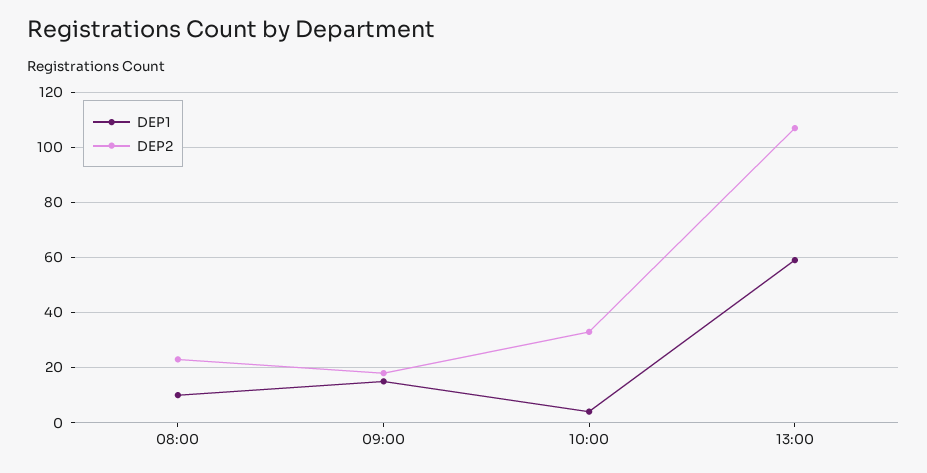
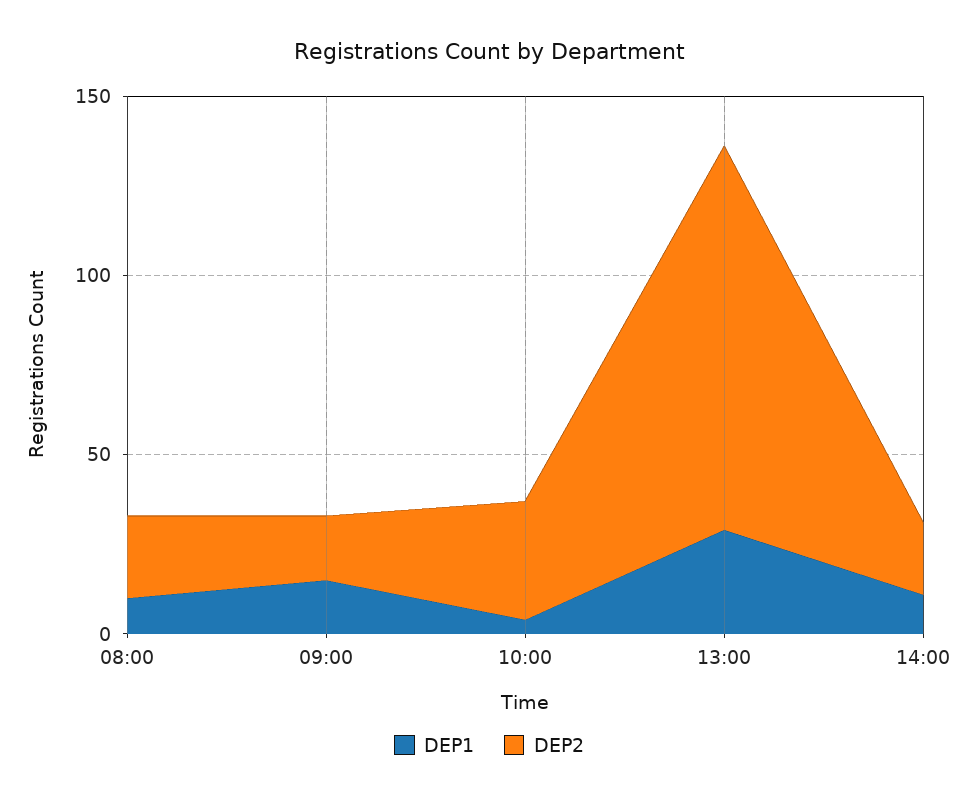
DEP1, 13:00: 60 -> 30
DEP1, 14:00: none -> 10
DEP2, 14:00: none -> 20

